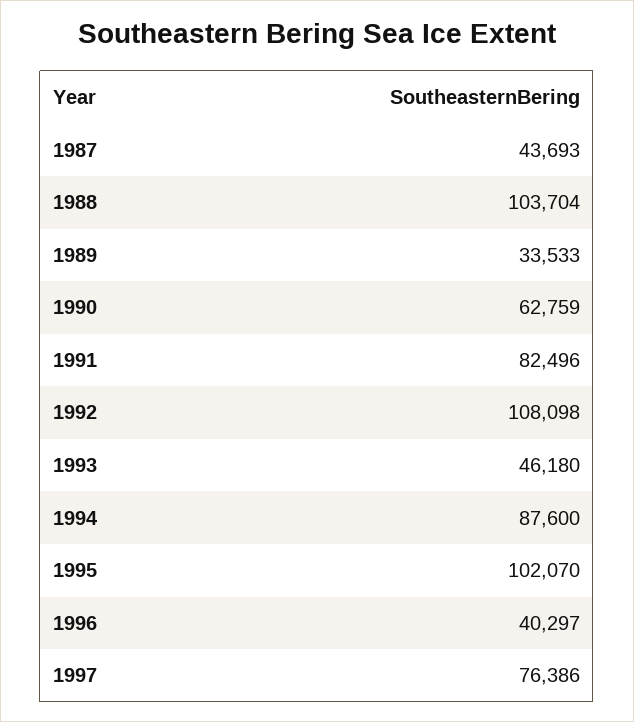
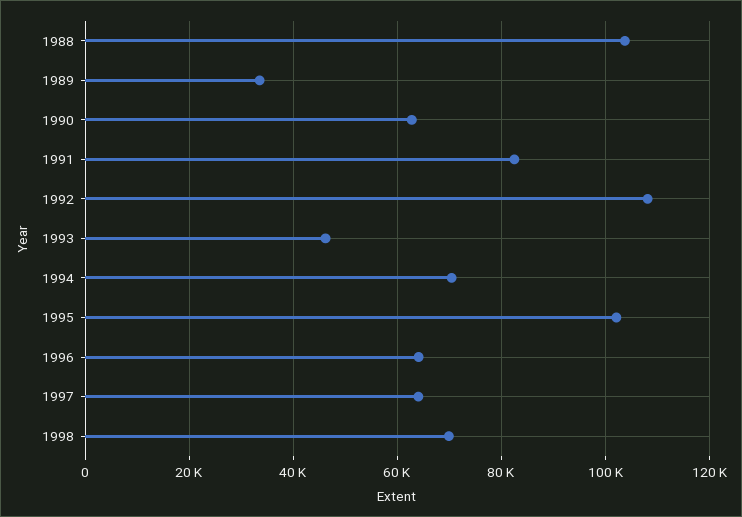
1987: 43693 -> none
1994: 87600 -> 70000
1996: 40297 -> 64000
1997: 76386 -> 64000
1998: none -> 70000

